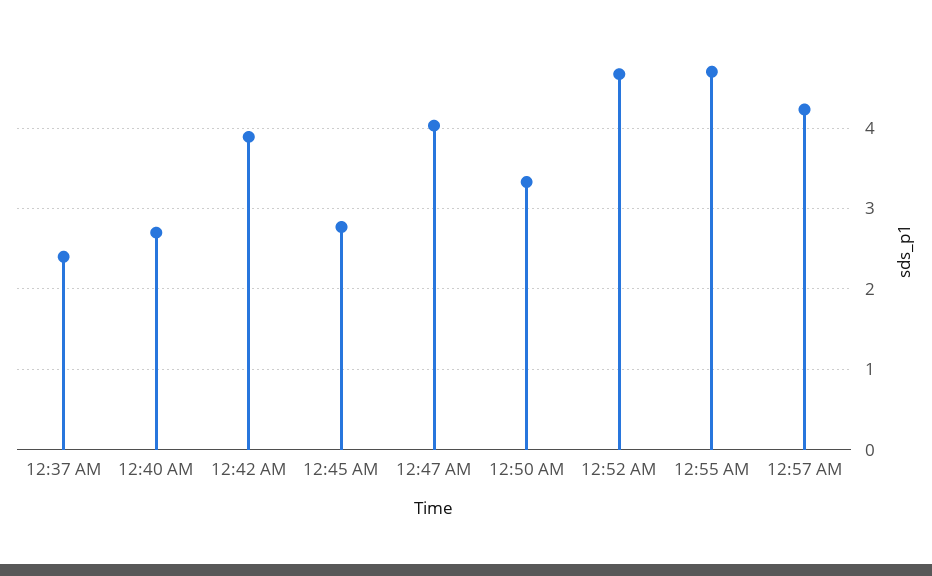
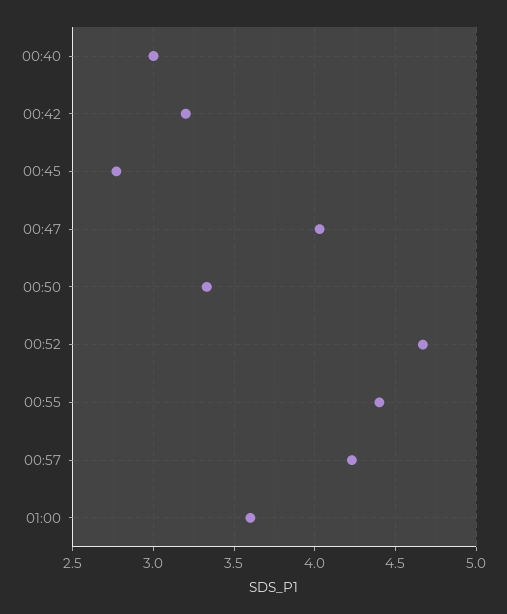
12:37 AM: 2.4 -> none
12:40 AM: 2.7 -> 3
12:42 AM: 3.9 -> 3.2
12:55 AM: 4.7 -> 4.4
01:00: none -> 3.6

